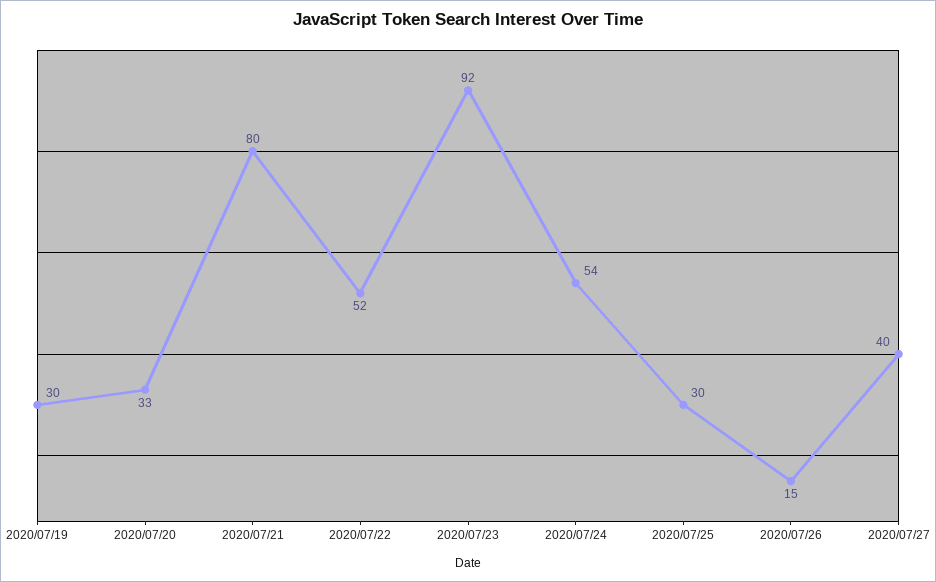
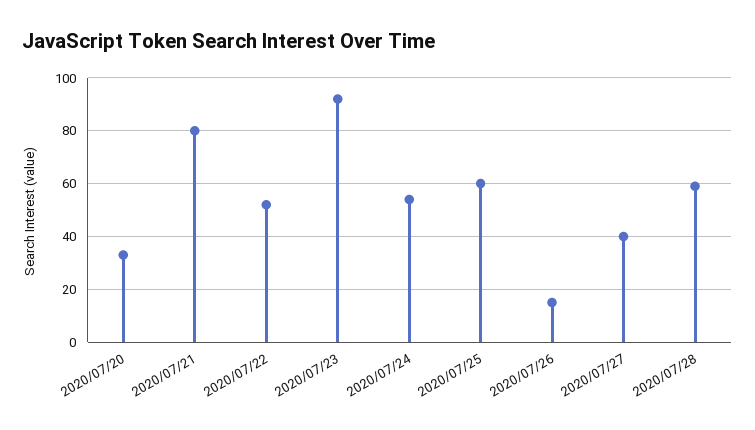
2020/07/19: 30 -> none
2020/07/25: 30 -> 60
2020/07/28: none -> 60

